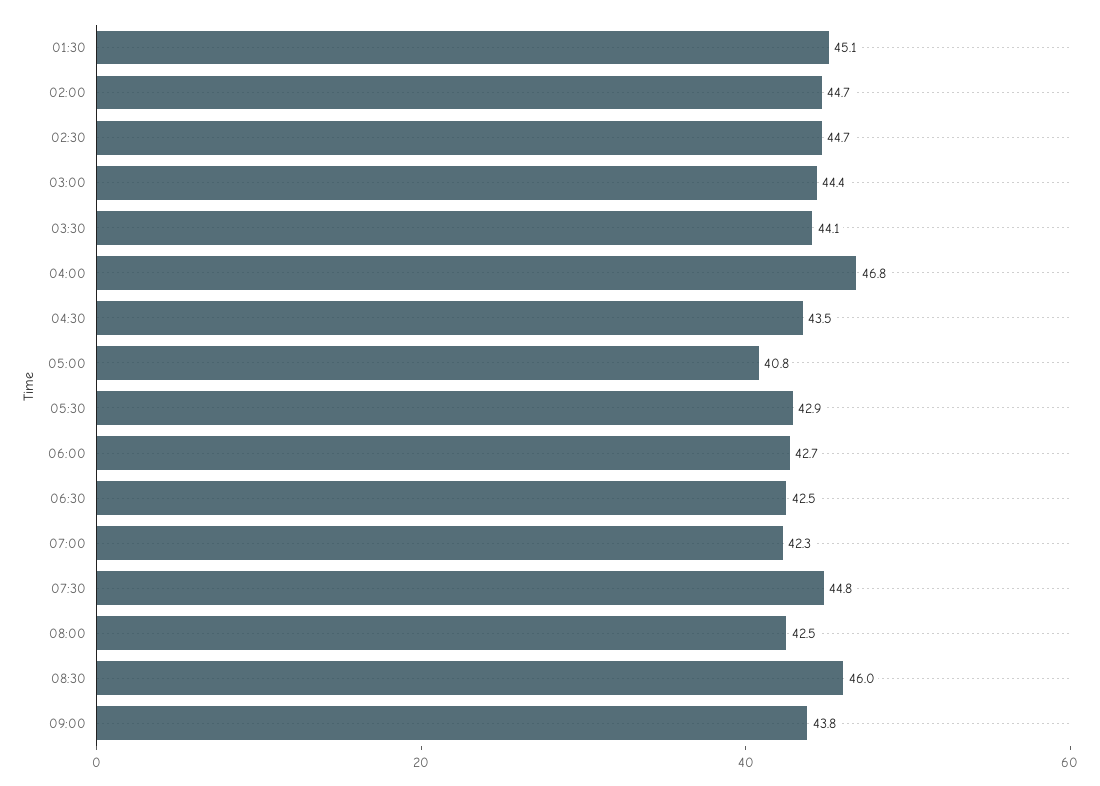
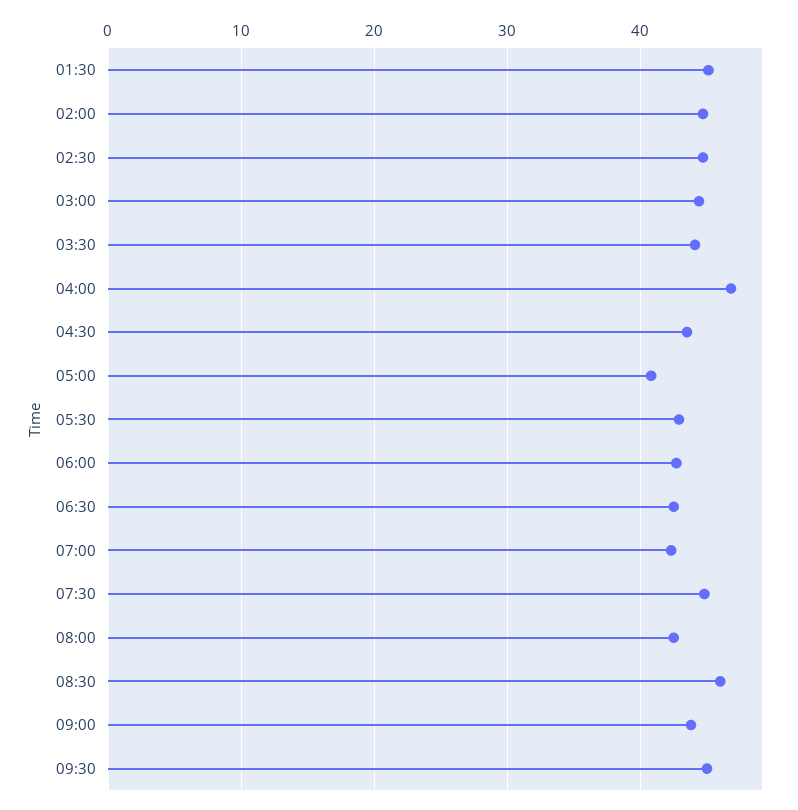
09:30: none -> 45

